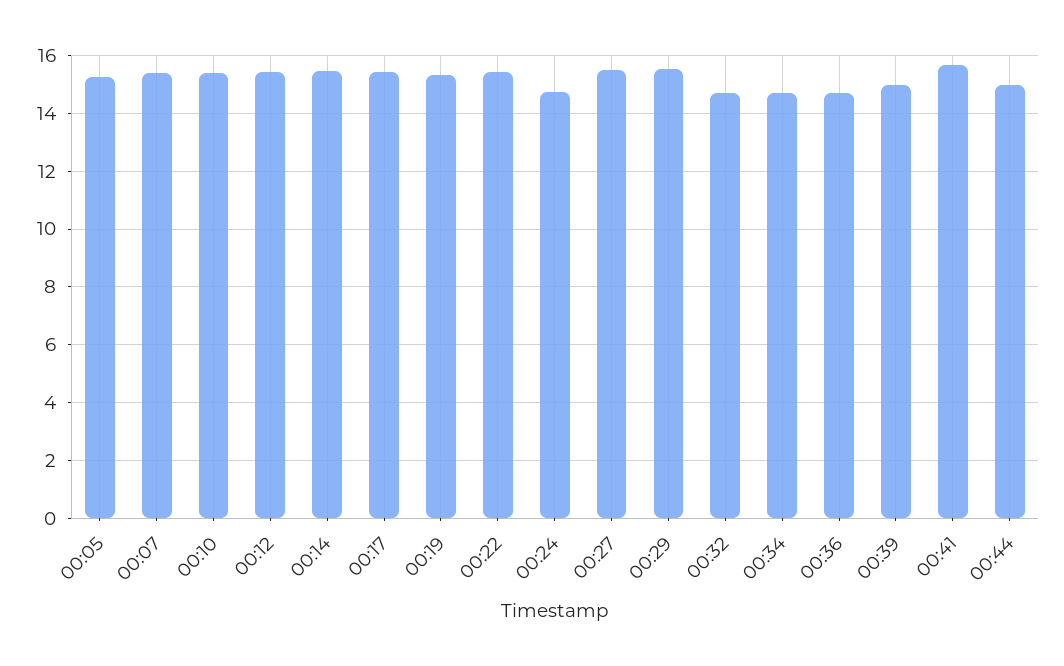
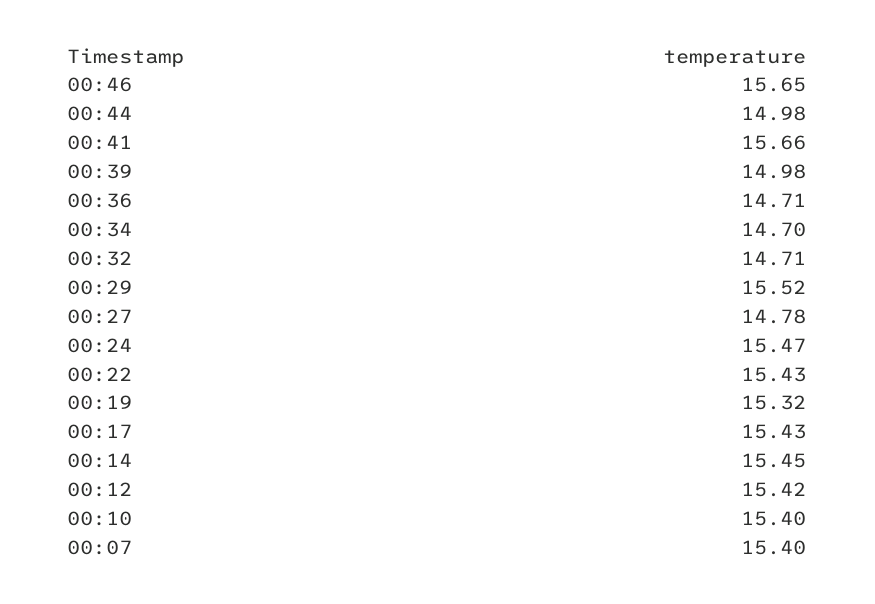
00:05: 15.25 -> none
00:24: 14.75 -> 15.47
00:27: 15.5 -> 14.78
00:46: none -> 15.65

